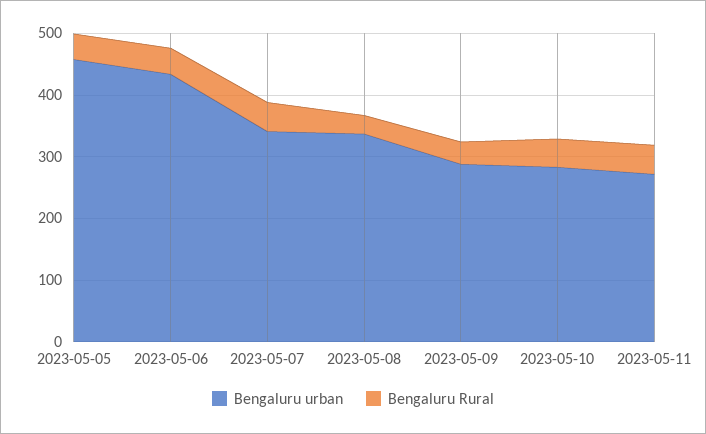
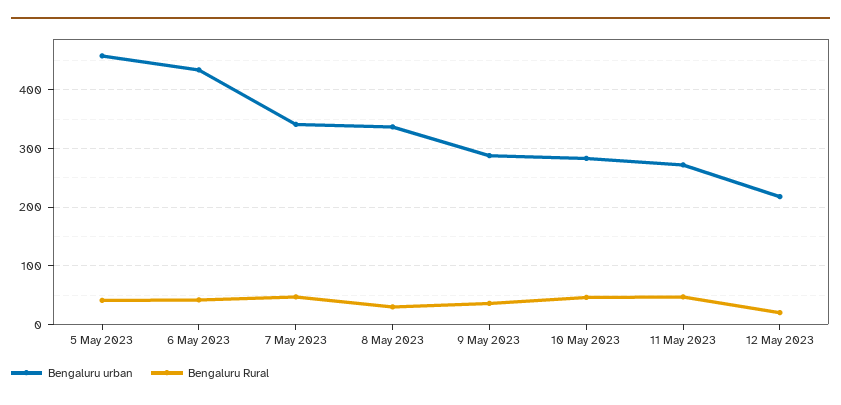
Bengaluru urban, 12 May 2023: none -> 220
Bengaluru Rural, 12 May 2023: none -> 20

